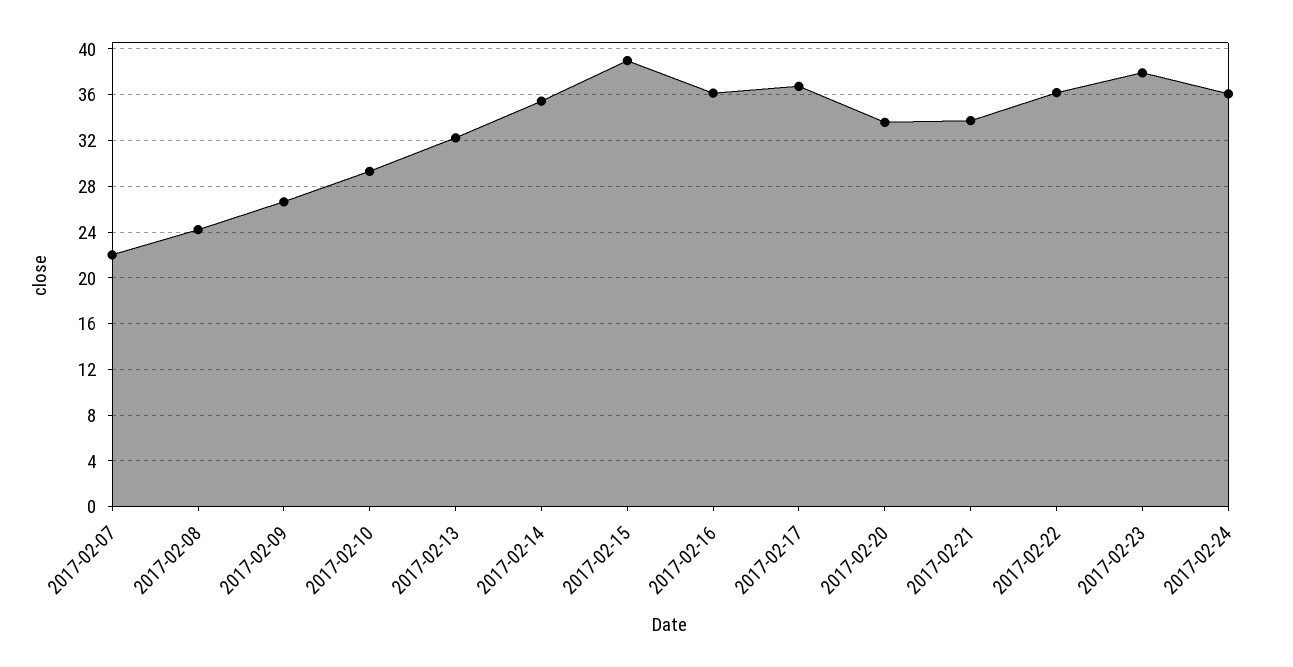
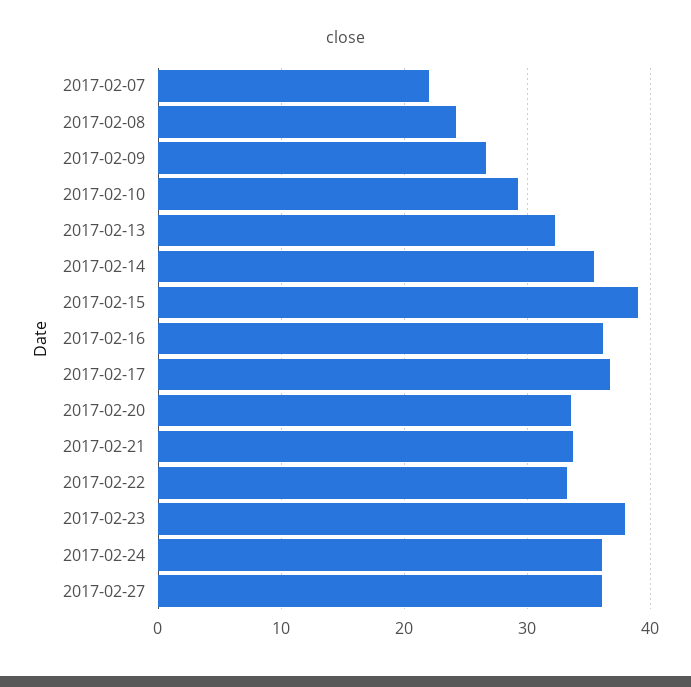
2017-02-22: 36 -> 33
2017-02-27: none -> 36

